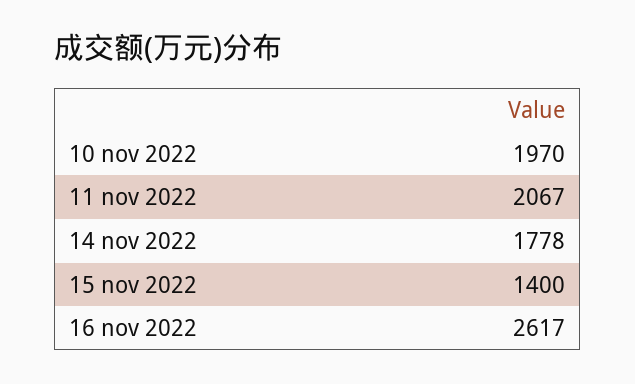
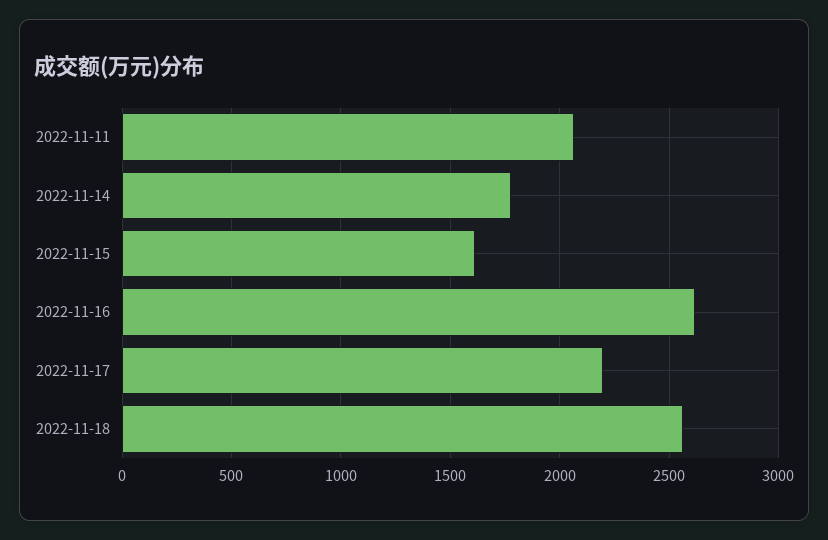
10 nov 2022: 1970 -> none
15 nov 2022: 1400 -> 1600
2022-11-17: none -> 2200
2022-11-18: none -> 2550

